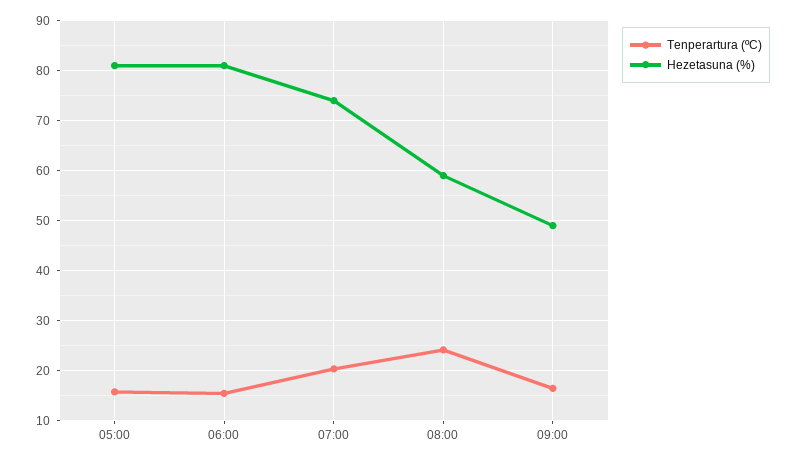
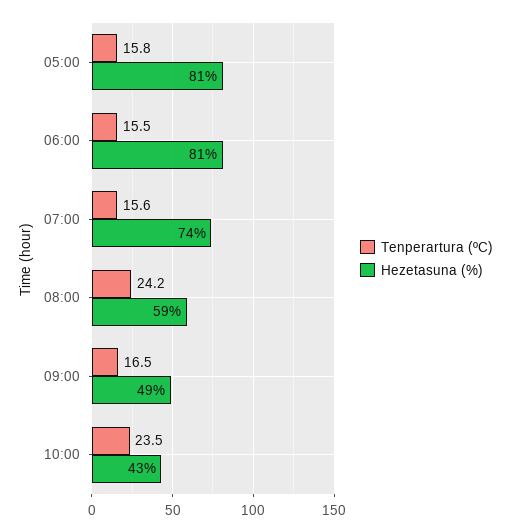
Tenperartura (ºC), 07:00: 20 -> 15.6
Tenperartura (ºC), 10:00: none -> 23.5
Hezetasuna (%), 10:00: none -> 43

